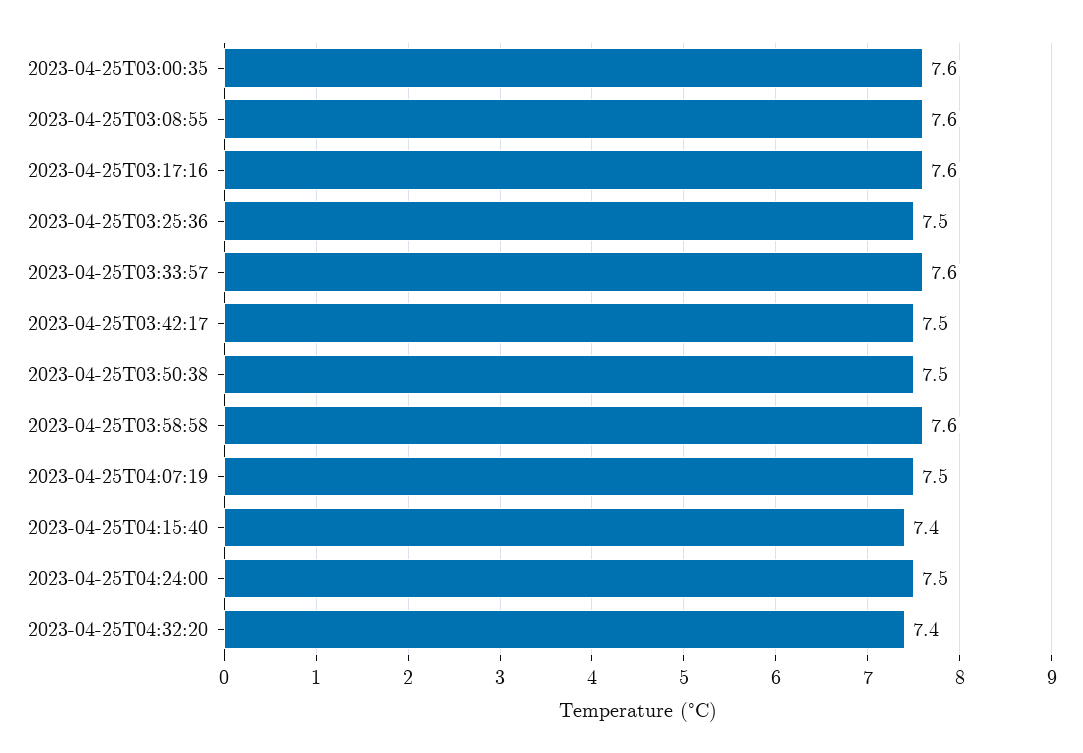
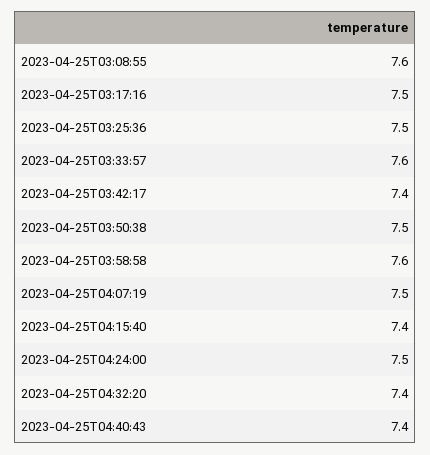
2023-04-25T03:00:35: 7.6 -> none
2023-04-25T03:17:16: 7.6 -> 7.5
2023-04-25T03:42:17: 7.5 -> 7.4
2023-04-25T04:40:43: none -> 7.4

